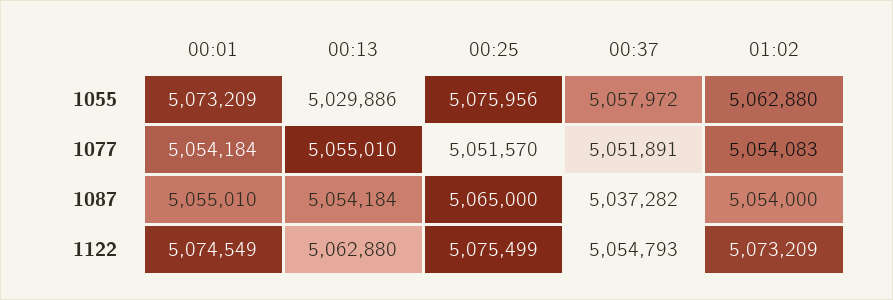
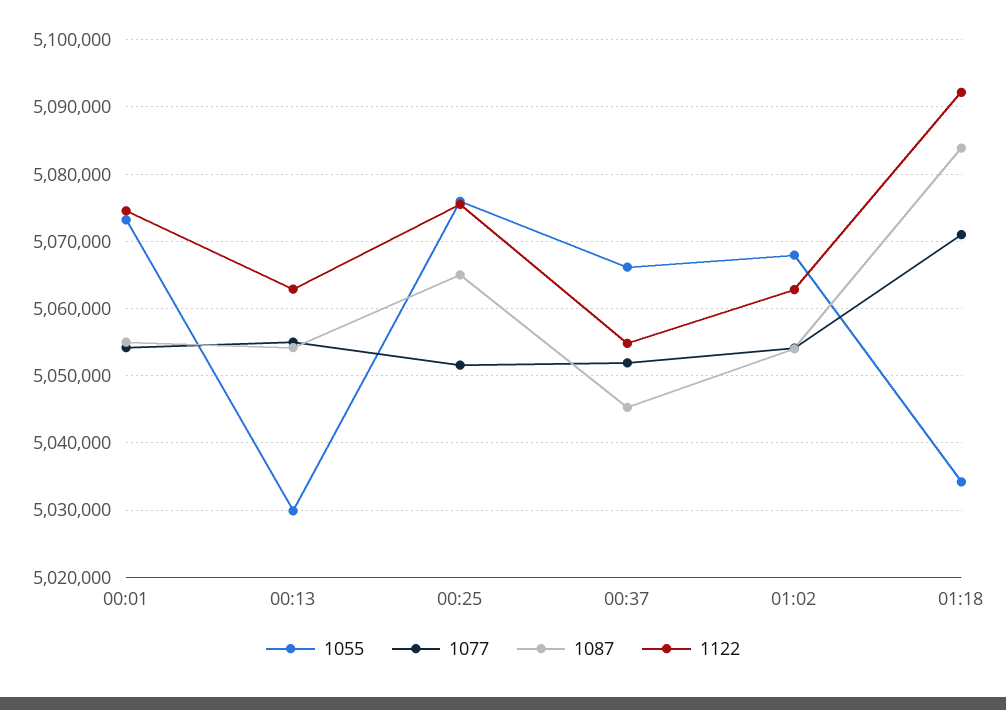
1055, 00:37: 5057972 -> 5066000
1055, 01:02: 5062880 -> 5068000
1087, 00:37: 5037282 -> 5045000
1122, 01:02: 5073209 -> 5063000
1055, 01:18: none -> 5034000
1077, 01:18: none -> 5071000
1087, 01:18: none -> 5084000
1122, 01:18: none -> 5092000

